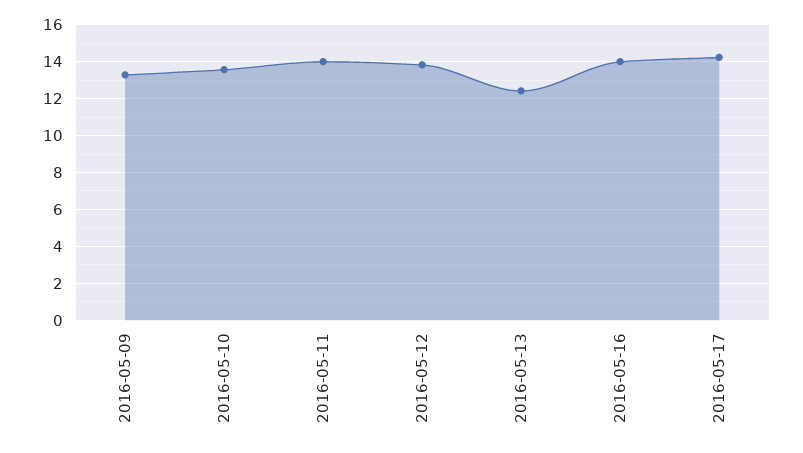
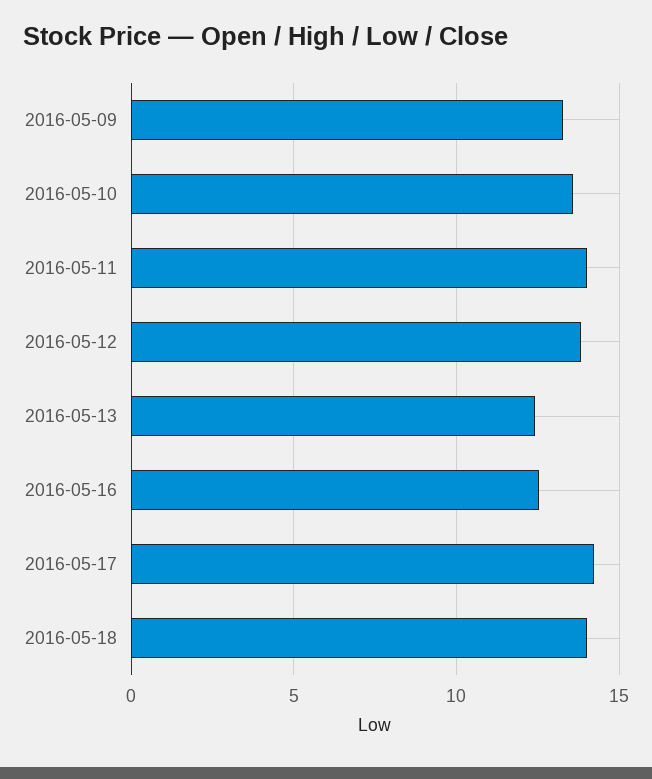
2016-05-16: 14 -> 12.5
2016-05-18: none -> 14

